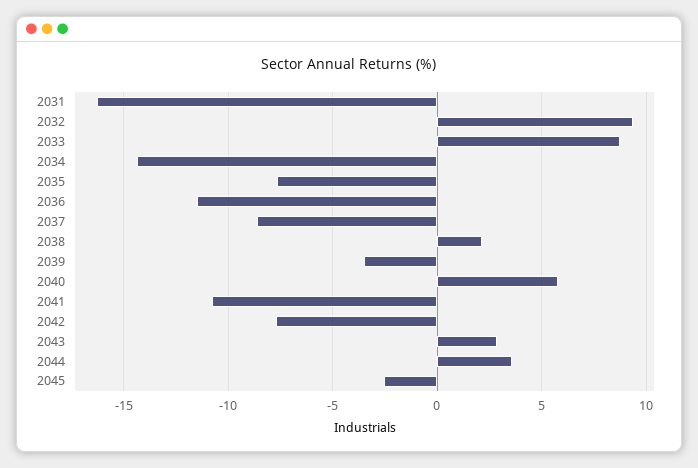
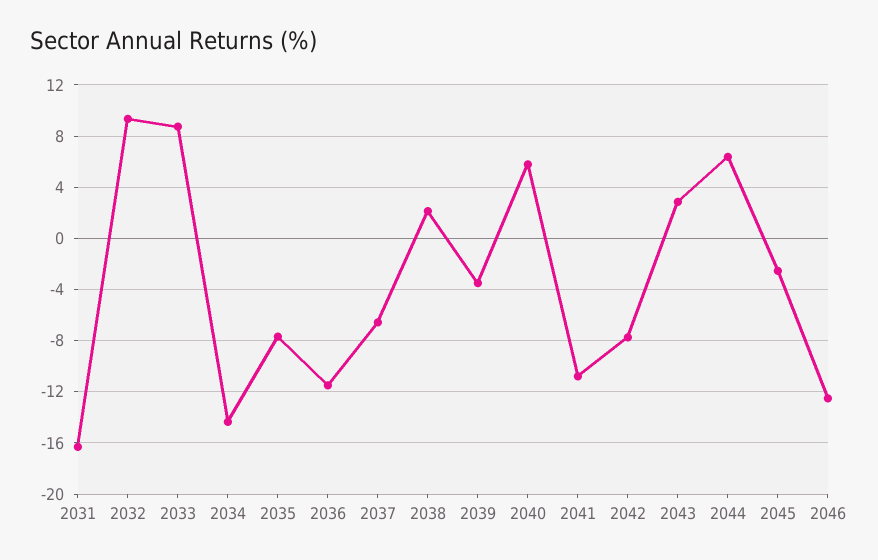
2037: -8.5 -> -6.5
2044: 3.5 -> 6.5
2046: none -> -12.5

